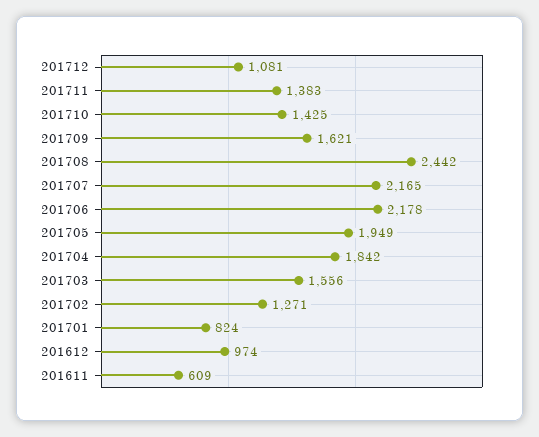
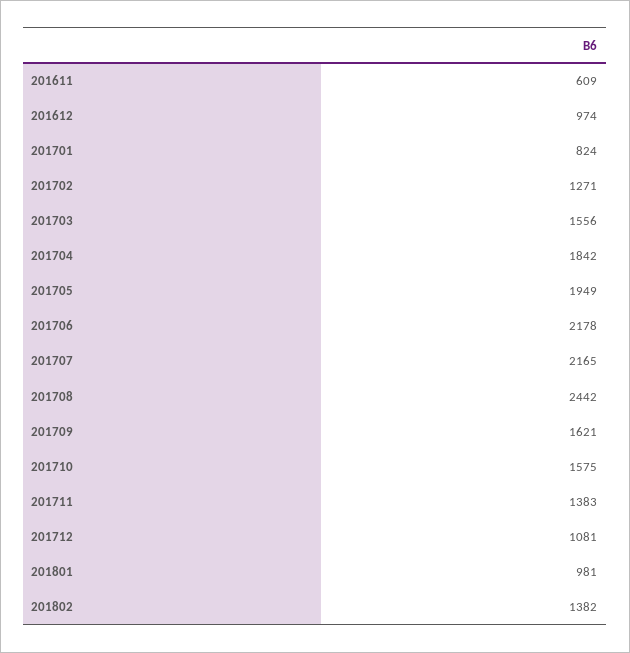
201710: 1425 -> 1575
201801: none -> 981
201802: none -> 1382

